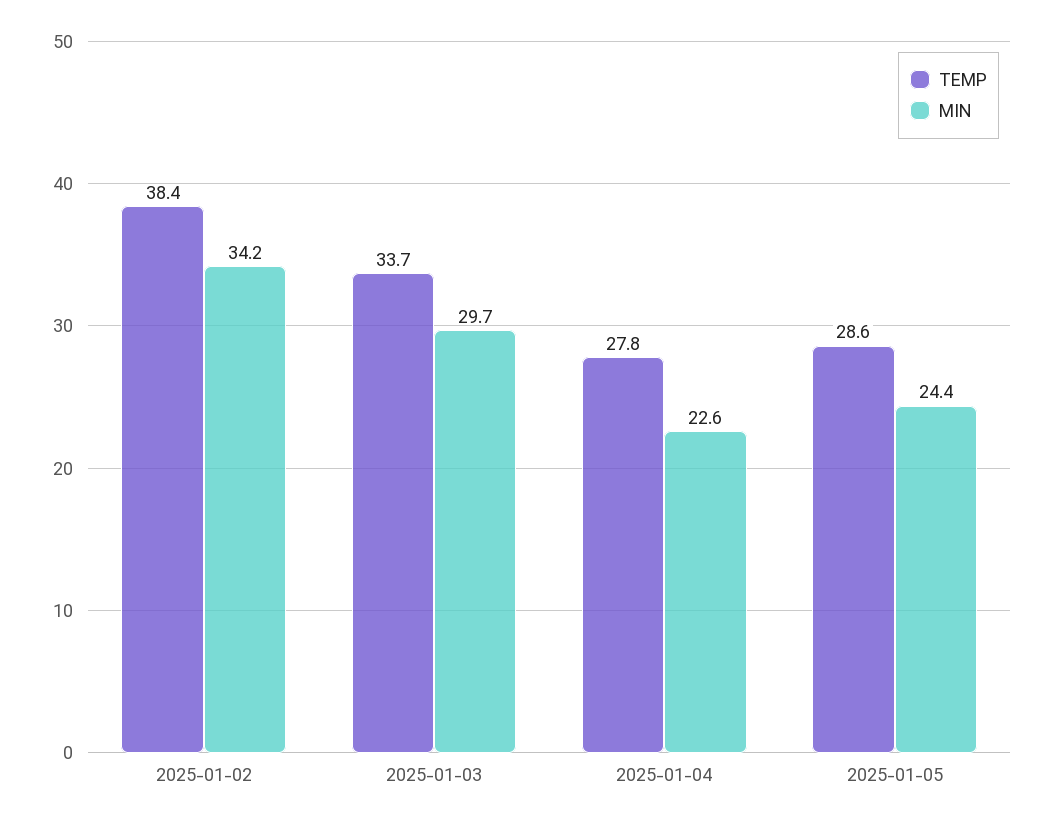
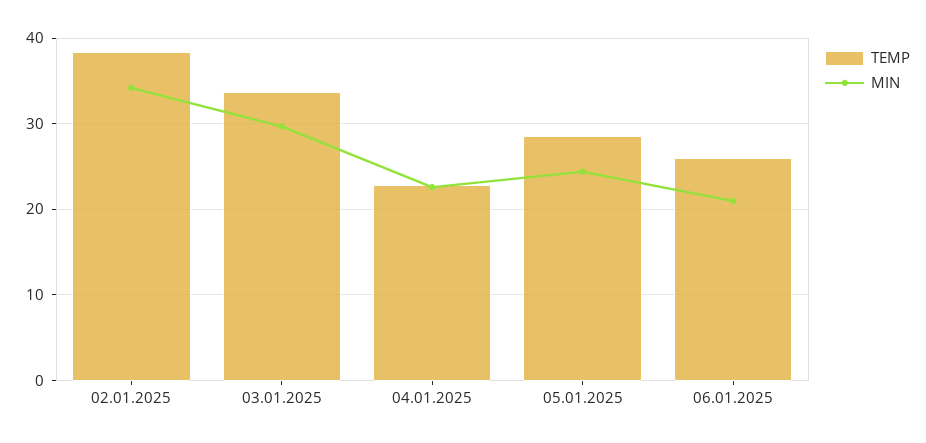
TEMP, 2025-01-04: 27.8 -> 23
TEMP, 06.01.2025: none -> 26
MIN, 06.01.2025: none -> 21

